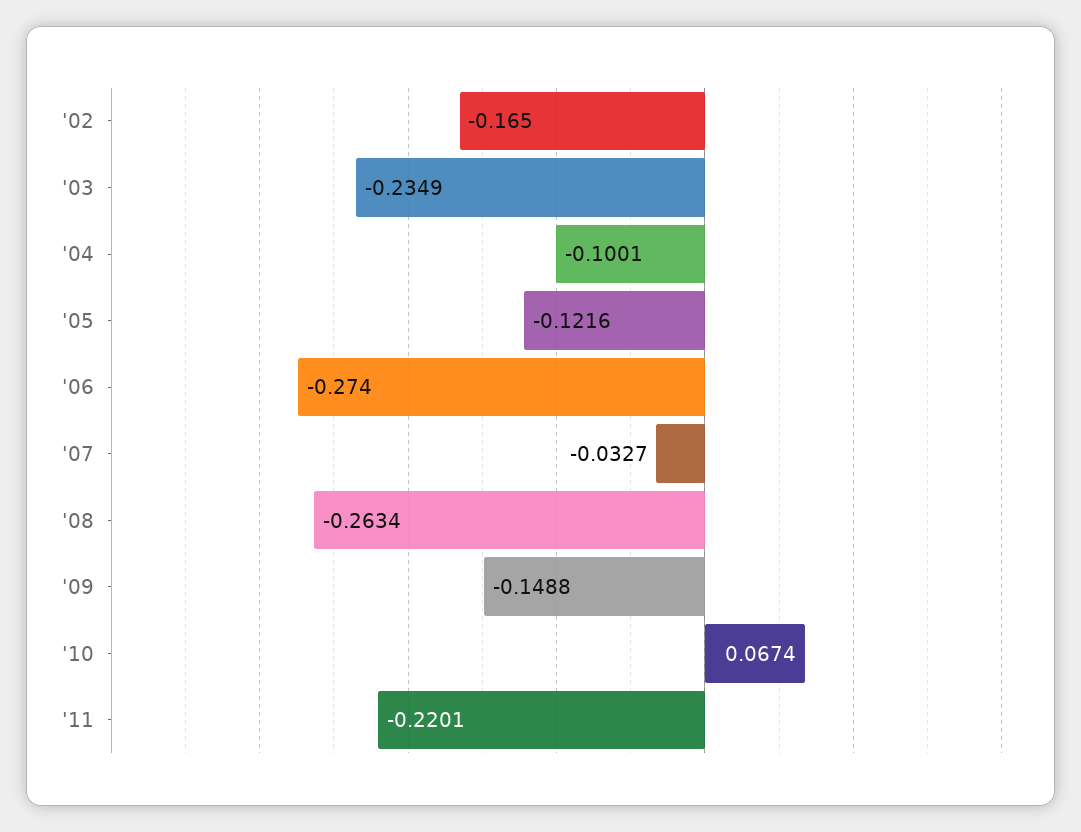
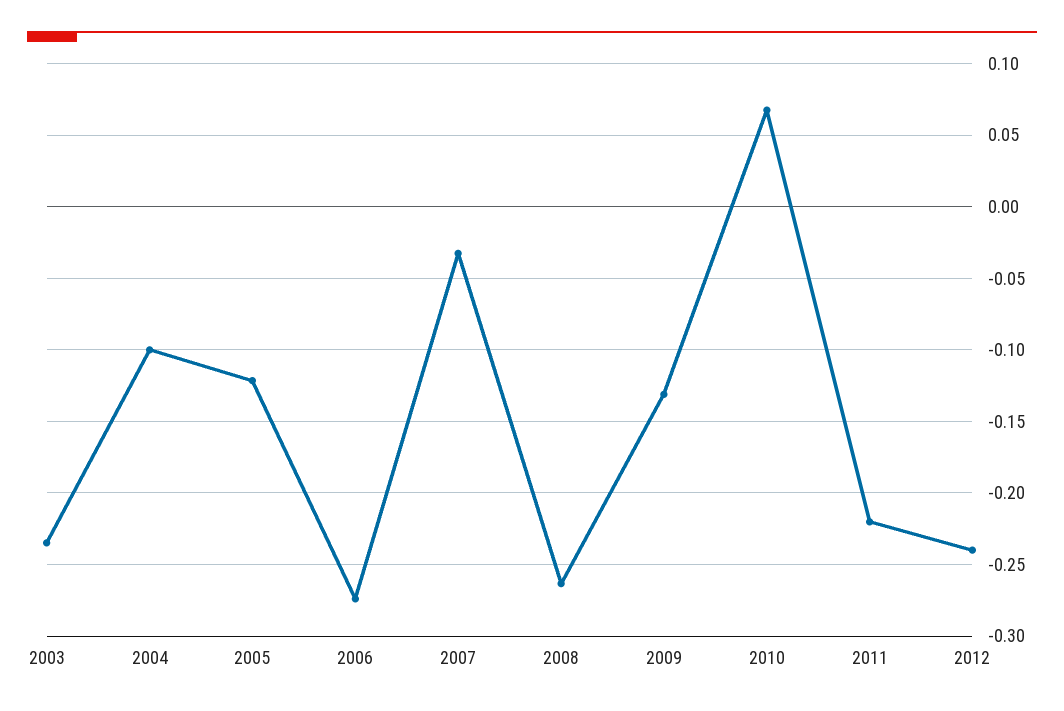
'02: -0.165 -> none
'09: -0.1488 -> -0.13
2012: none -> -0.24

